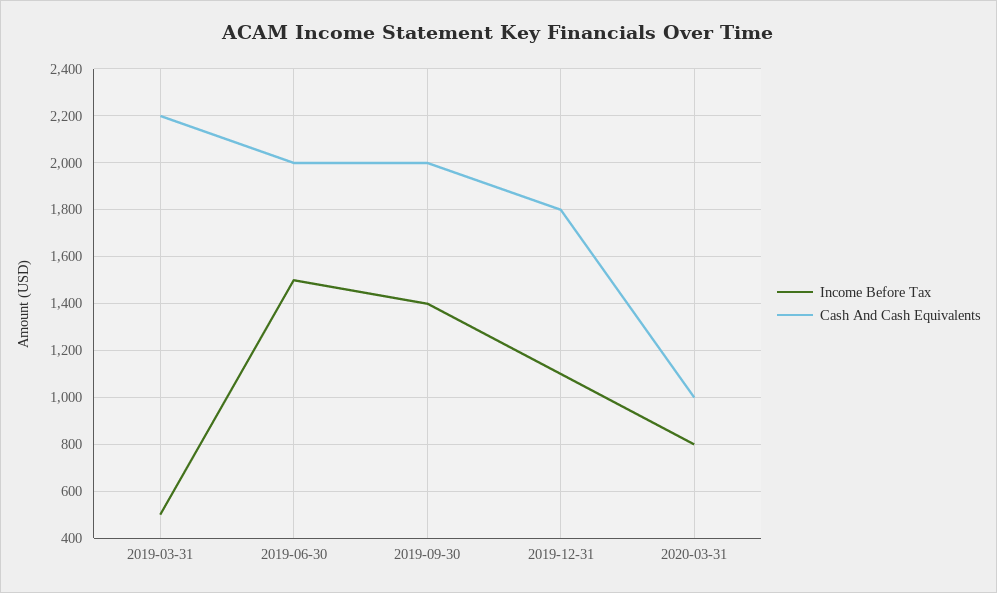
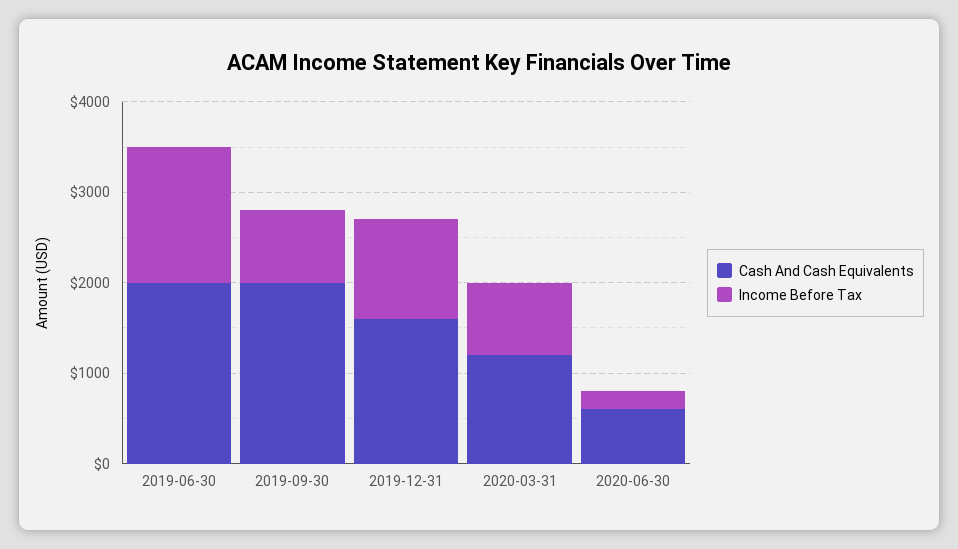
Income Before Tax, 2019-03-31: 500 -> none
Cash And Cash Equivalents, 2019-03-31: 2200 -> none
Income Before Tax, 2019-09-30: 1400 -> 800
Cash And Cash Equivalents, 2019-12-31: 1800 -> 1600
Cash And Cash Equivalents, 2020-03-31: 1000 -> 1200
Cash And Cash Equivalents, 2020-06-30: none -> 600
Income Before Tax, 2020-06-30: none -> 200

